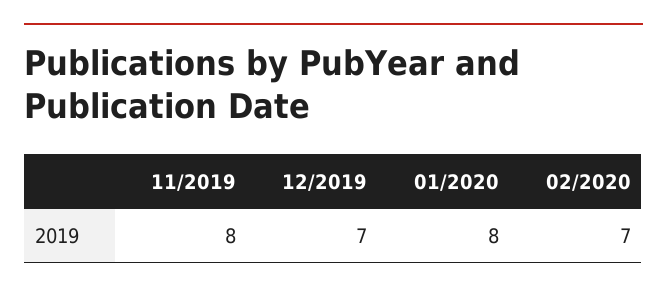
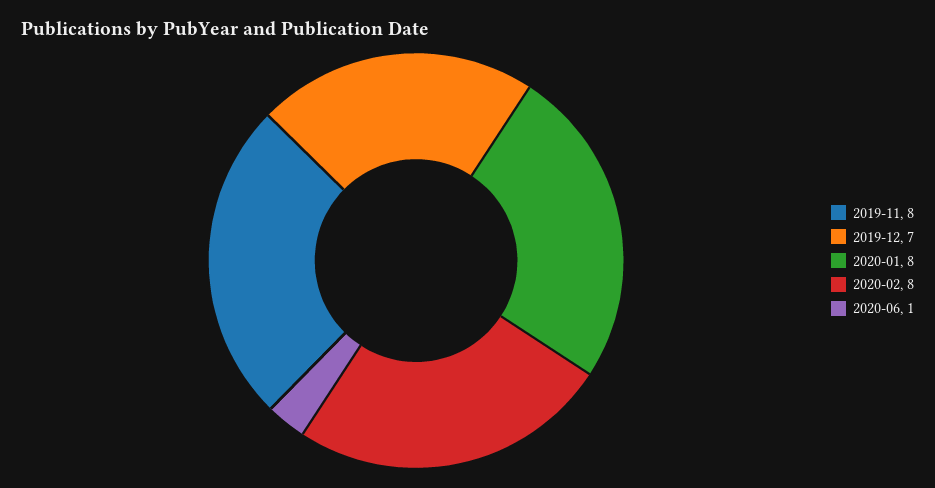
02/2020: 7 -> 8
2020-06: none -> 1

